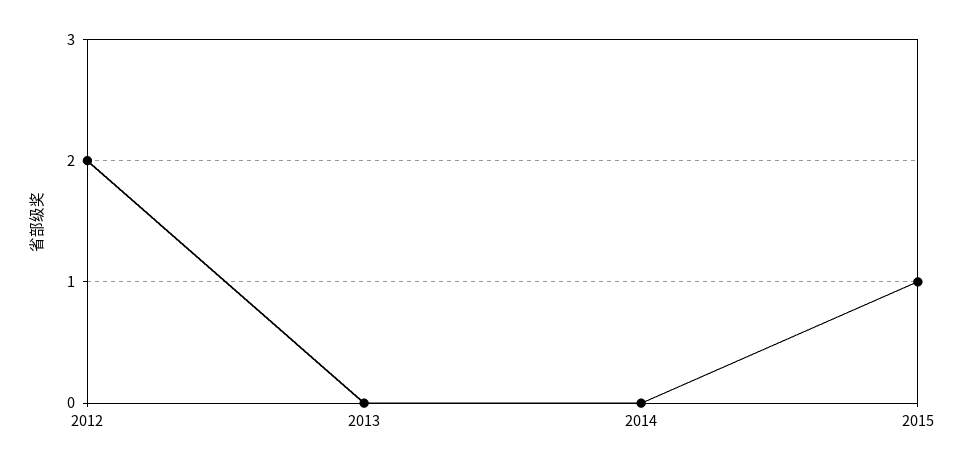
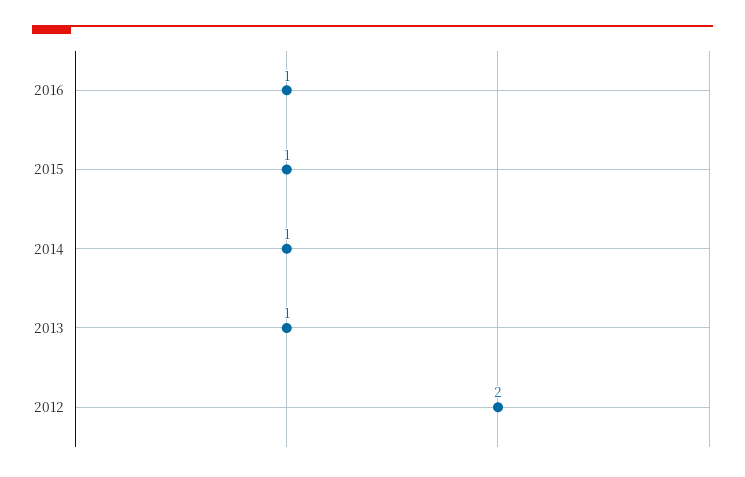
2013: 0 -> 1
2014: 0 -> 1
2016: none -> 1

